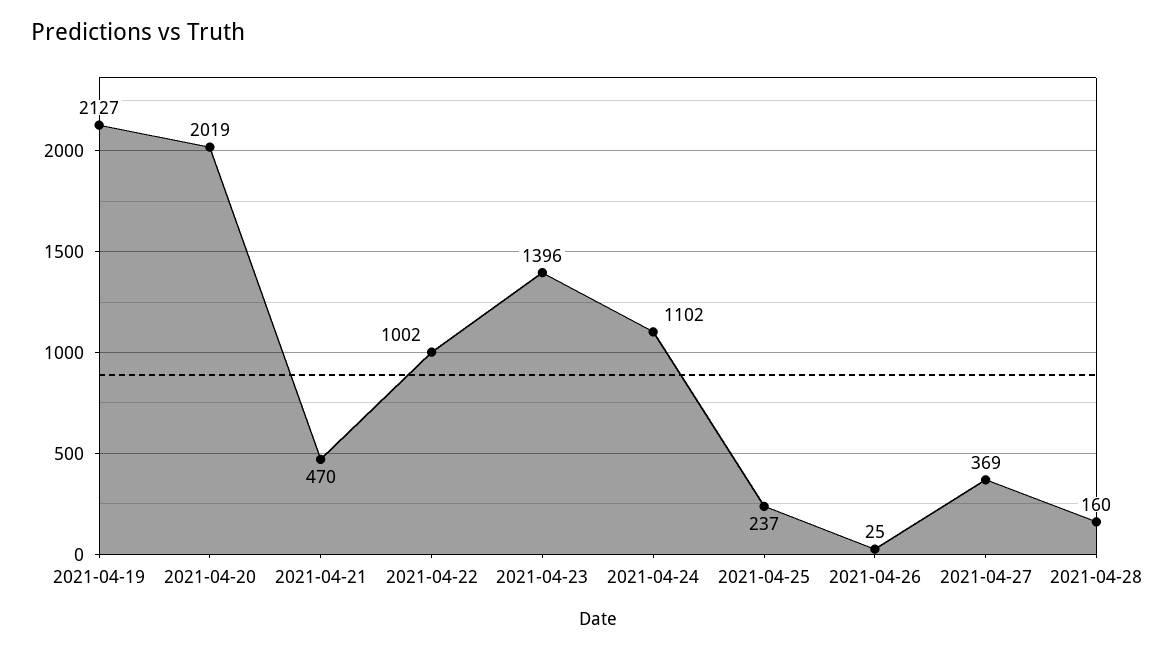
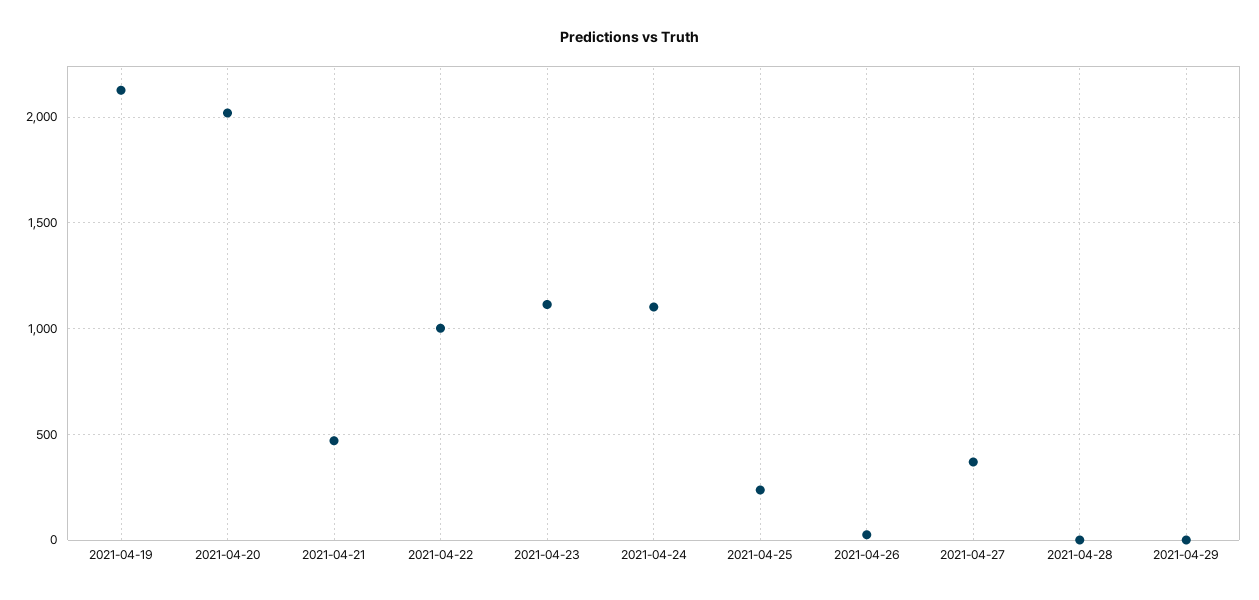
2021-04-23: 1396 -> 1100
2021-04-28: 160 -> 0
2021-04-29: none -> 0

